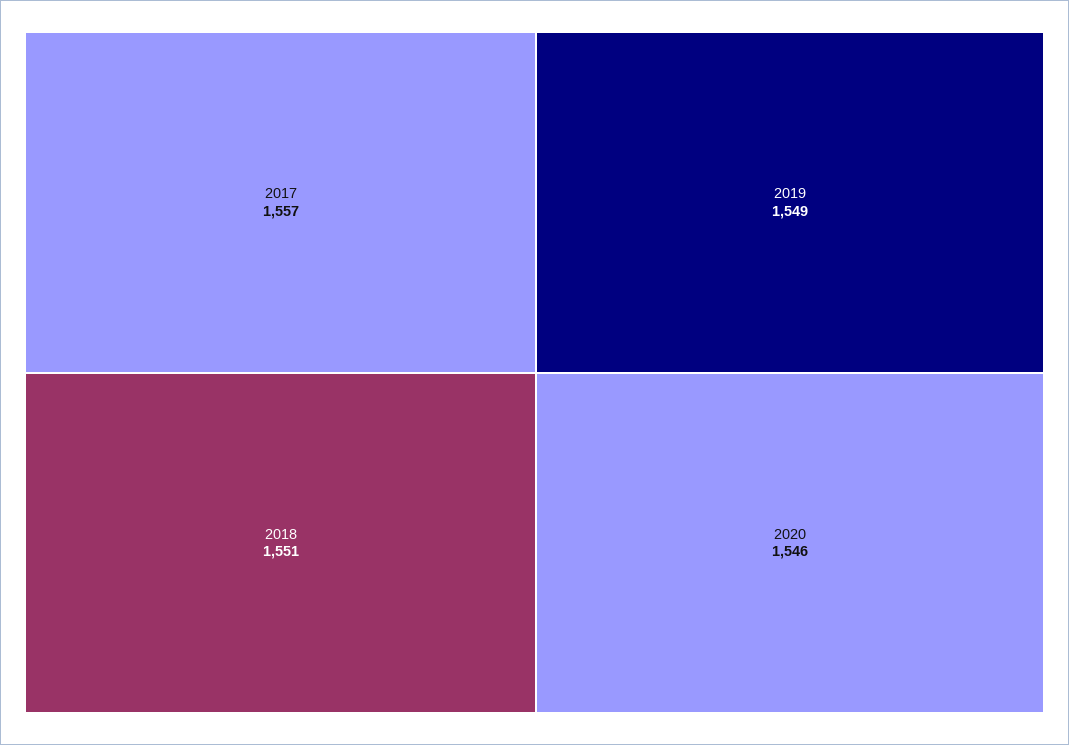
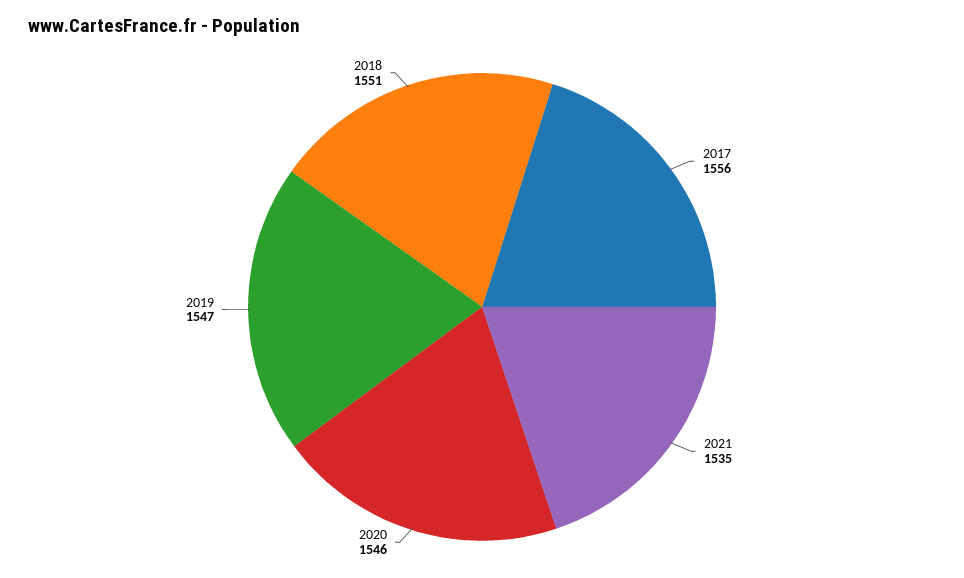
2017: 1557 -> 1556
2019: 1549 -> 1547
2021: none -> 1535

